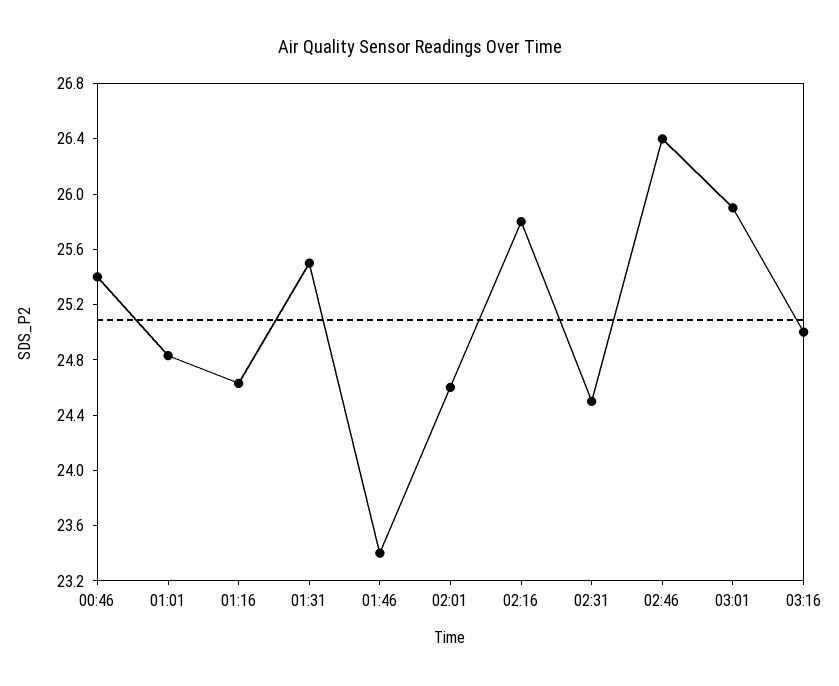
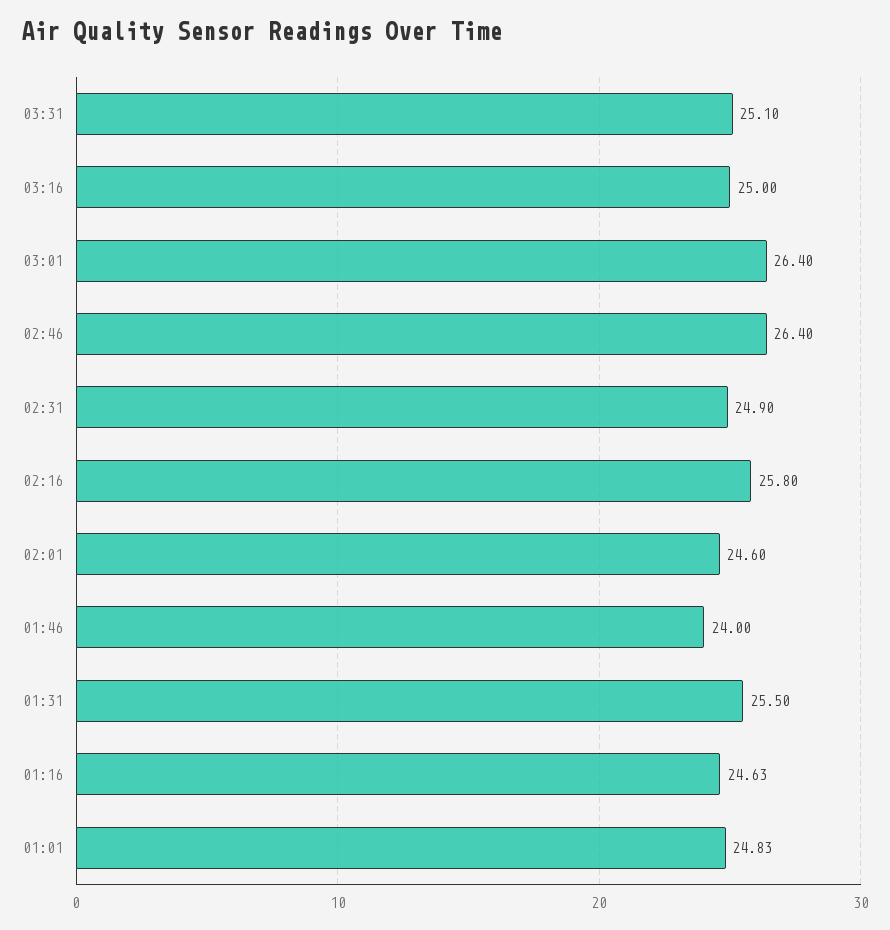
00:46: 25.4 -> none
01:46: 23.4 -> 24
02:31: 24.5 -> 24.9
03:01: 25.9 -> 26.4
03:31: none -> 25.1

